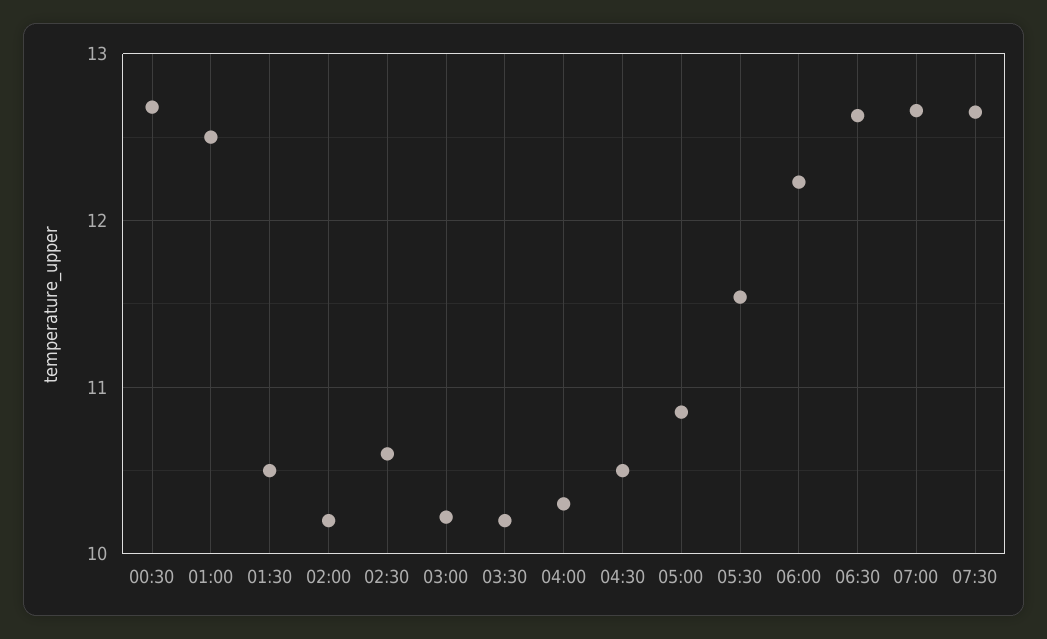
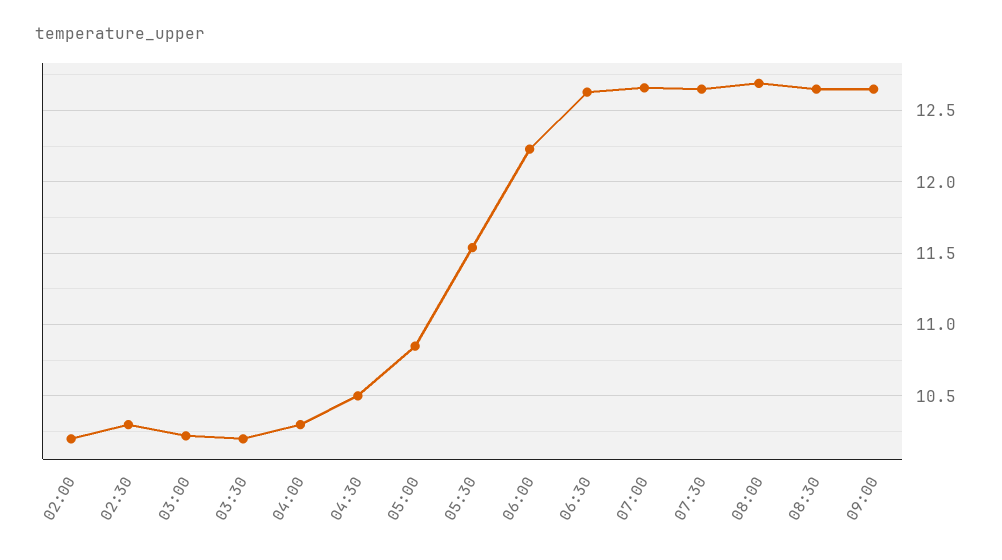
00:30: 12.7 -> none
01:00: 12.5 -> none
01:30: 10.5 -> none
02:30: 10.6 -> 10.3
08:00: none -> 12.7
08:30: none -> 12.65
09:00: none -> 12.65

